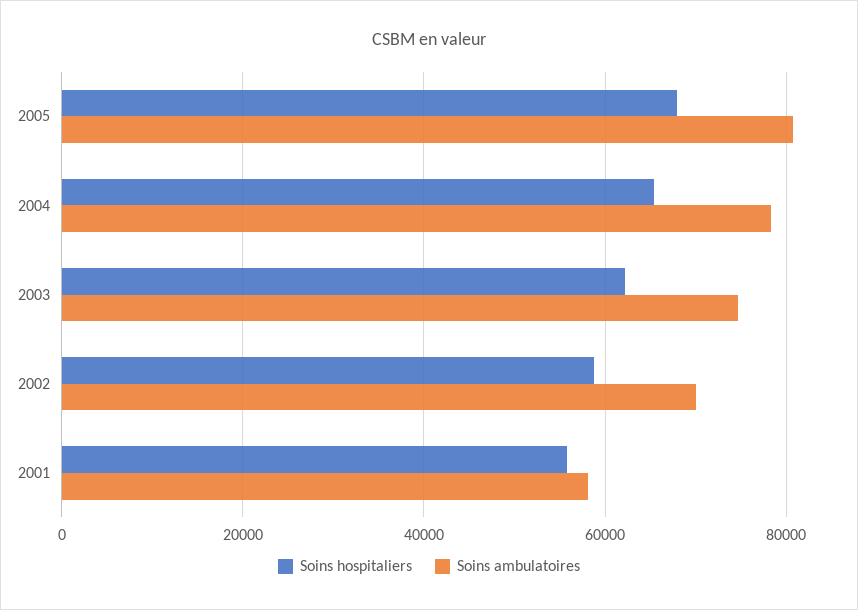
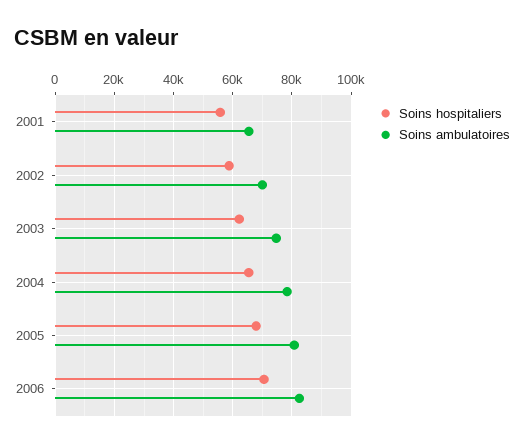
Soins ambulatoires, 2001: 58000 -> 65000
Soins hospitaliers, 2006: none -> 70000
Soins ambulatoires, 2006: none -> 82500

